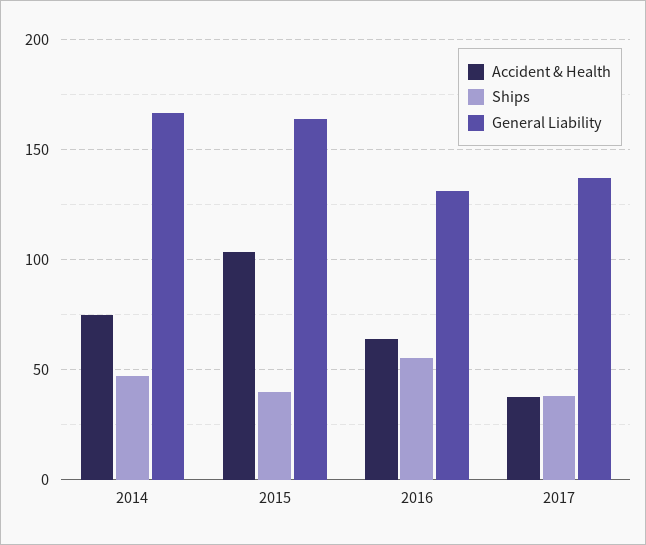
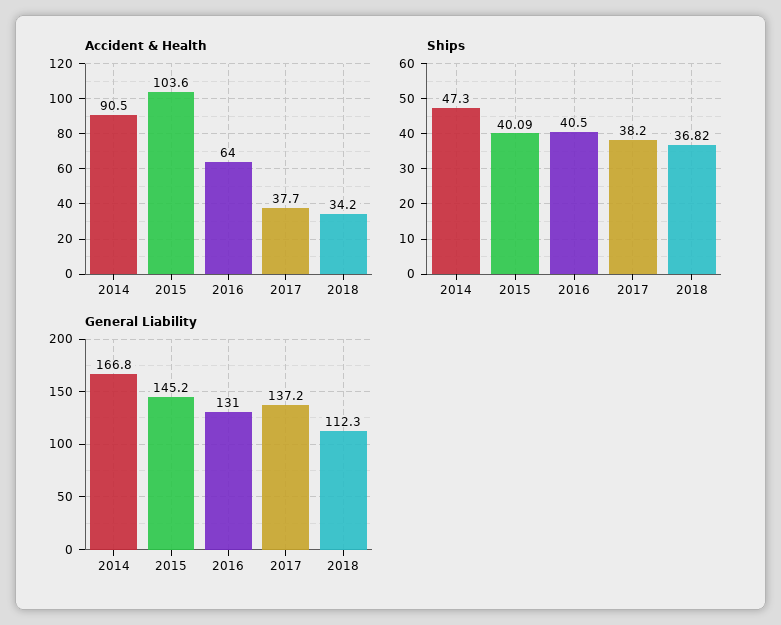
Accident & Health, 2014: 75 -> 90.5
General Liability, 2015: 165 -> 145.2
Ships, 2016: 55 -> 40.5
Accident & Health, 2018: none -> 34.2
Ships, 2018: none -> 36.82
General Liability, 2018: none -> 112.3

